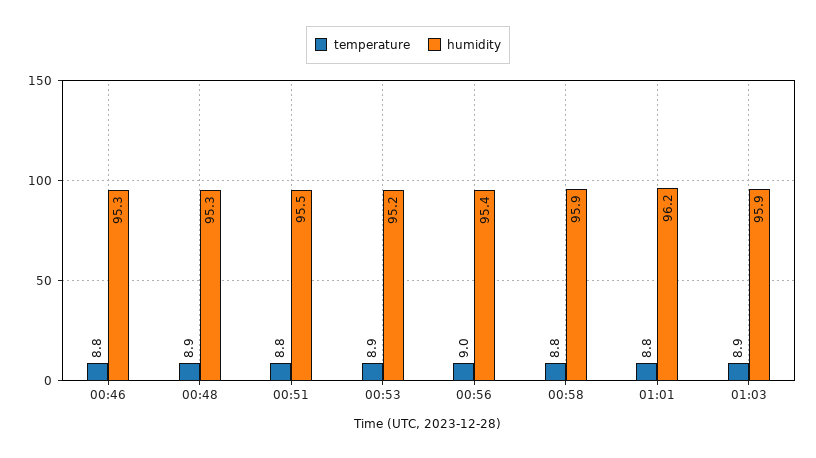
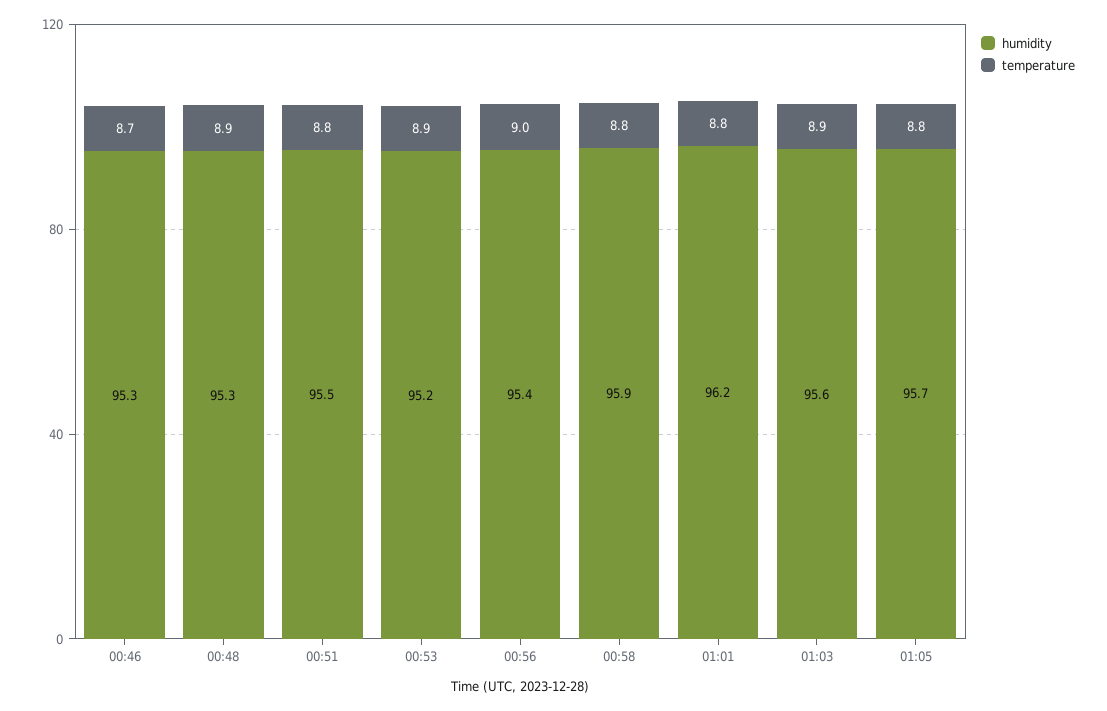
temperature, 00:46: 8.8 -> 8.7
humidity, 01:03: 95.9 -> 95.6
humidity, 01:05: none -> 95.7
temperature, 01:05: none -> 8.8

